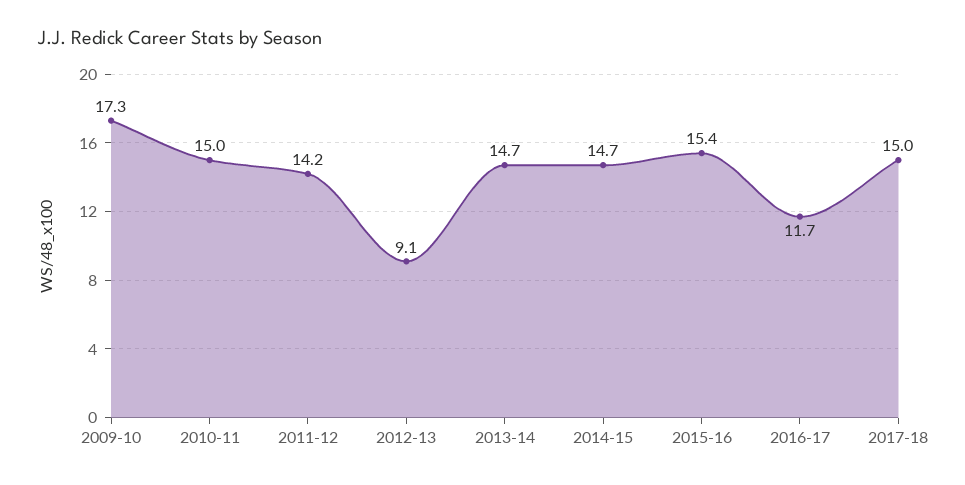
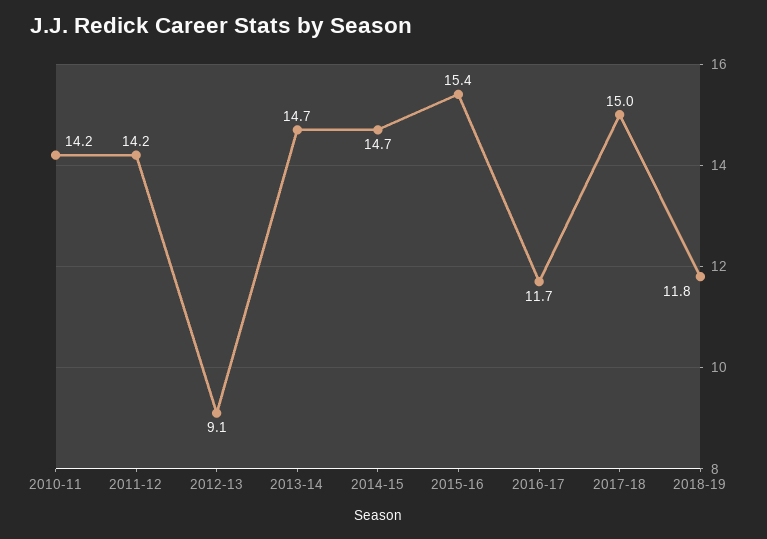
2009-10: 17.3 -> none
2010-11: 15 -> 14.2
2018-19: none -> 11.8

